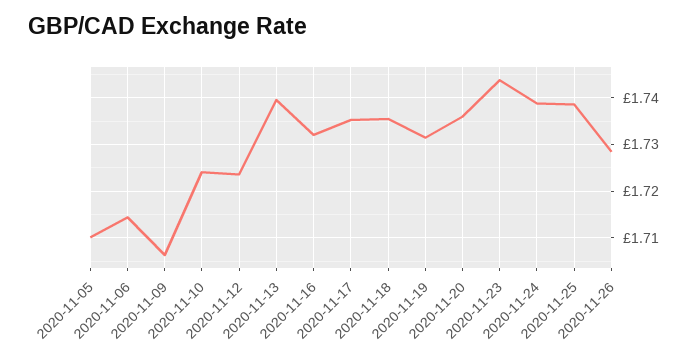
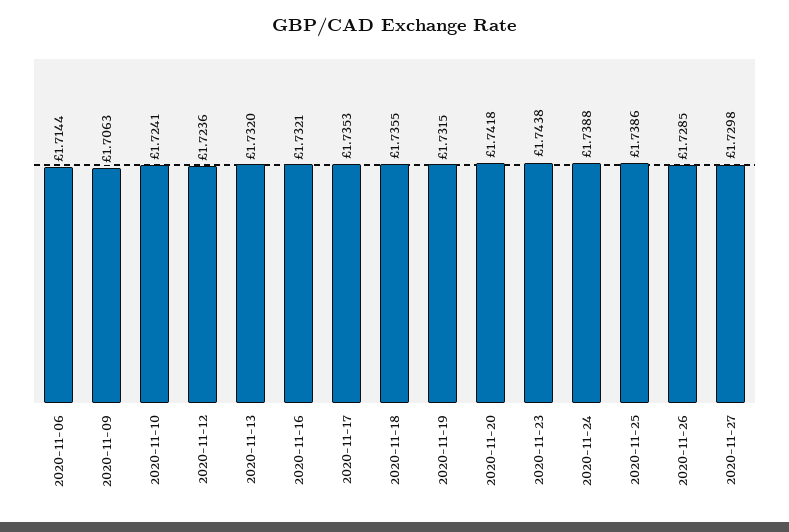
2020-11-05: 1.71 -> none
2020-11-13: 1.74 -> 1.732
2020-11-20: 1.736 -> 1.7418
2020-11-27: none -> 1.7298

